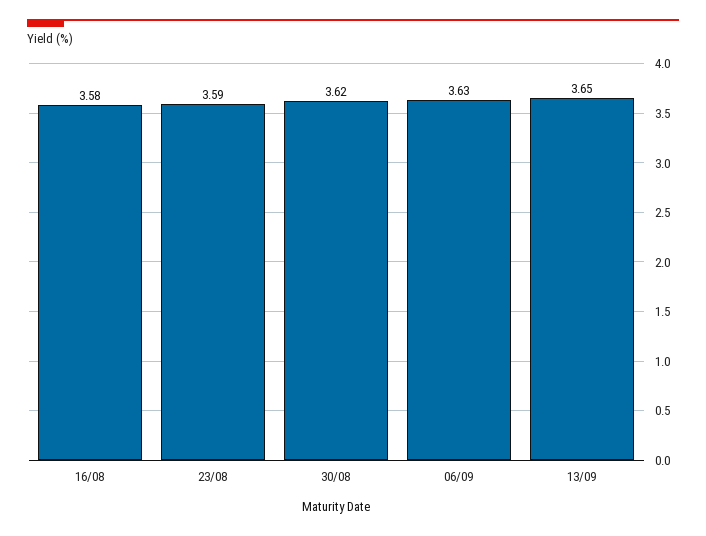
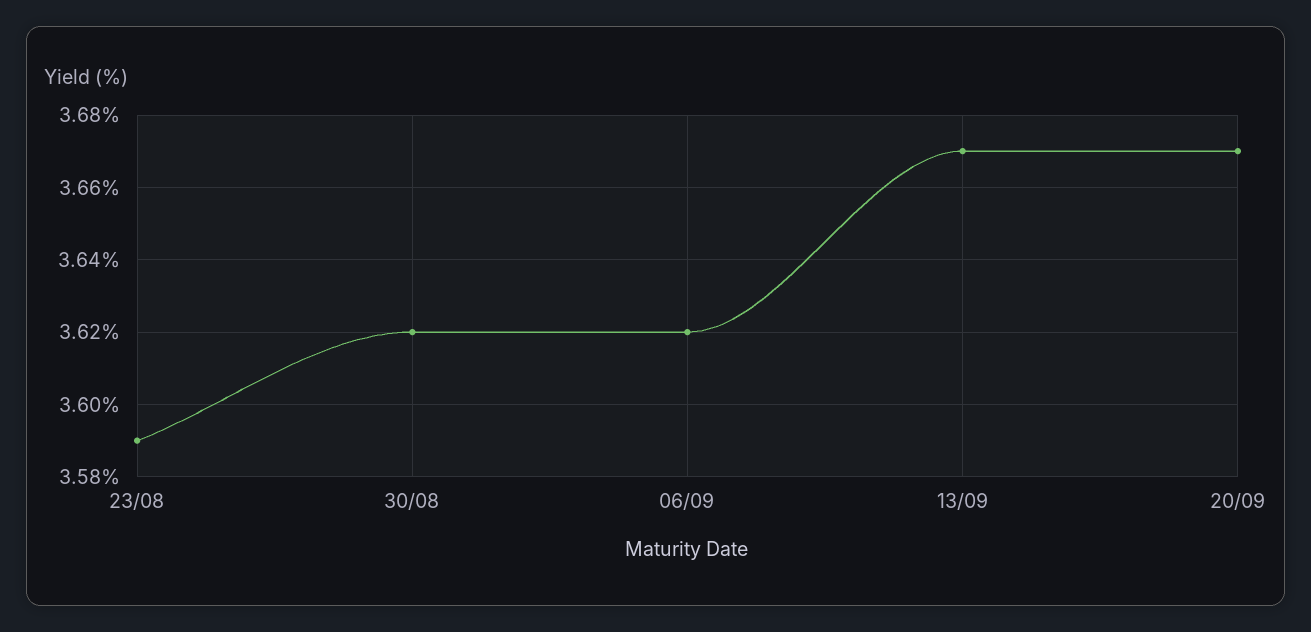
16/08: 3.58 -> none
06/09: 3.63 -> 3.62
13/09: 3.65 -> 3.67
20/09: none -> 3.67

